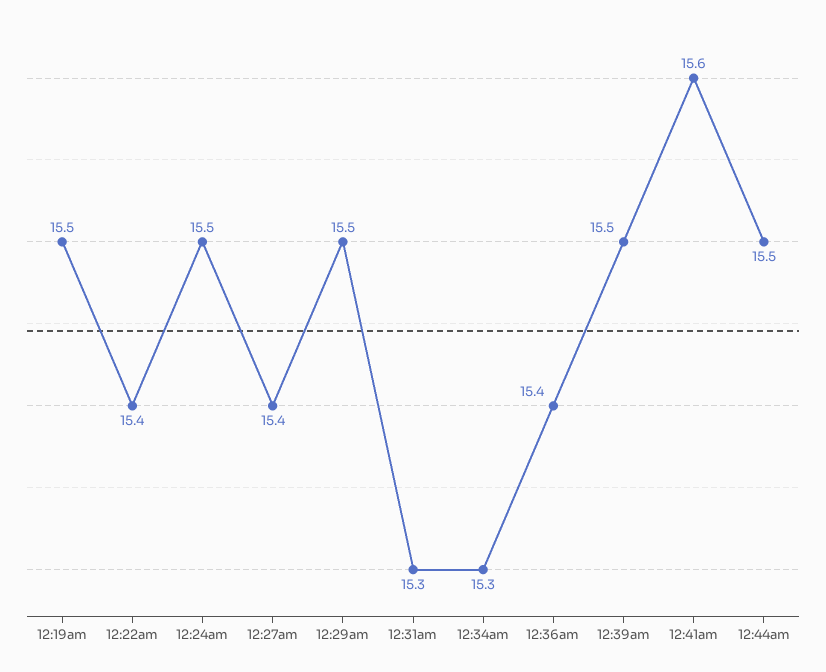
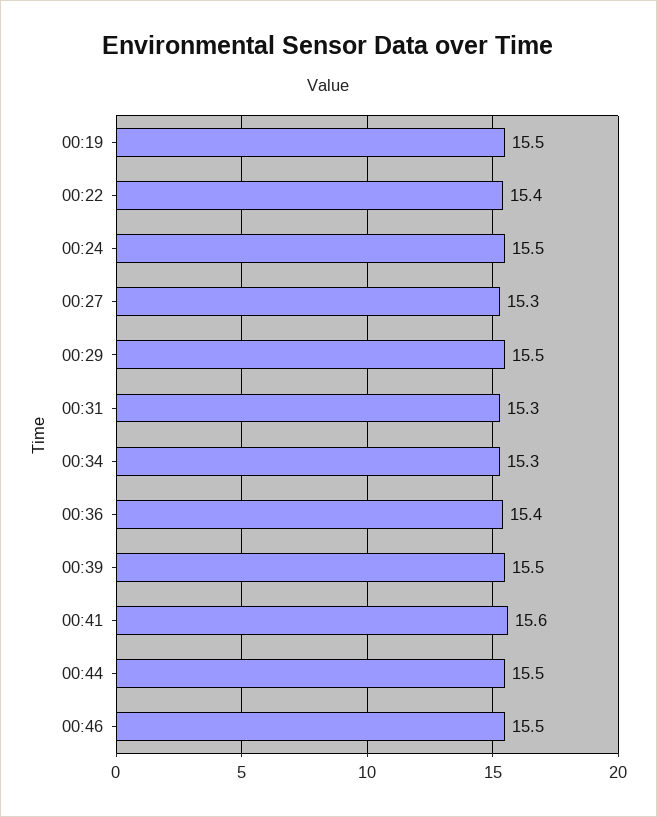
12:27am: 15.4 -> 15.3
00:46: none -> 15.5

